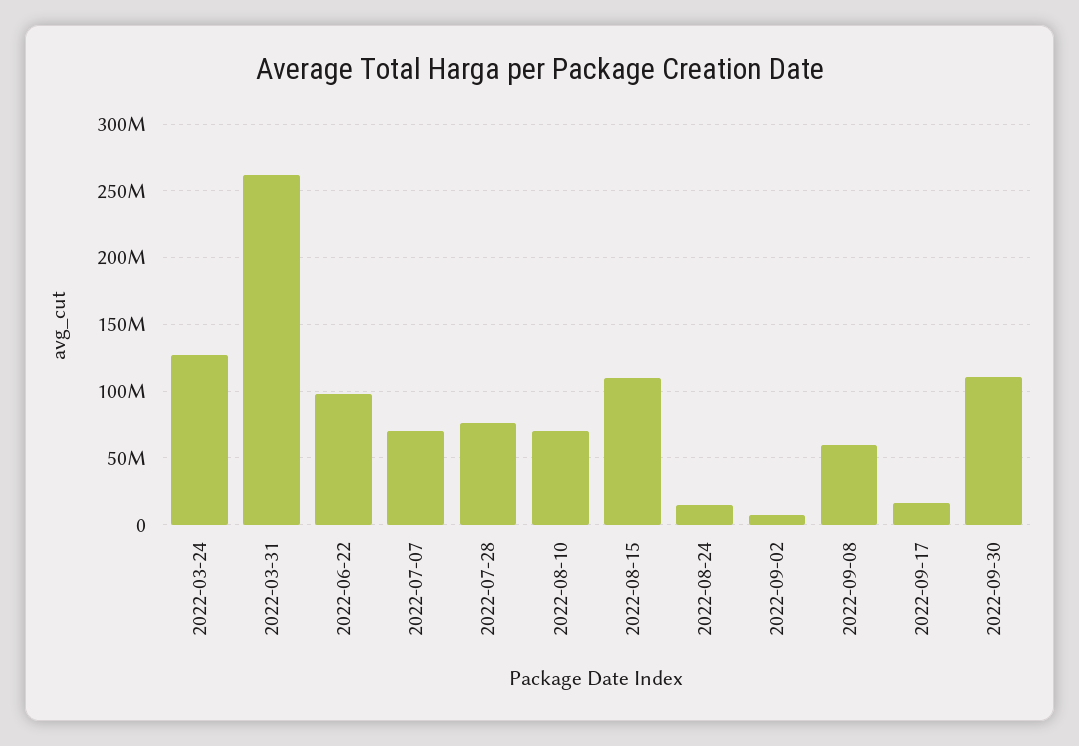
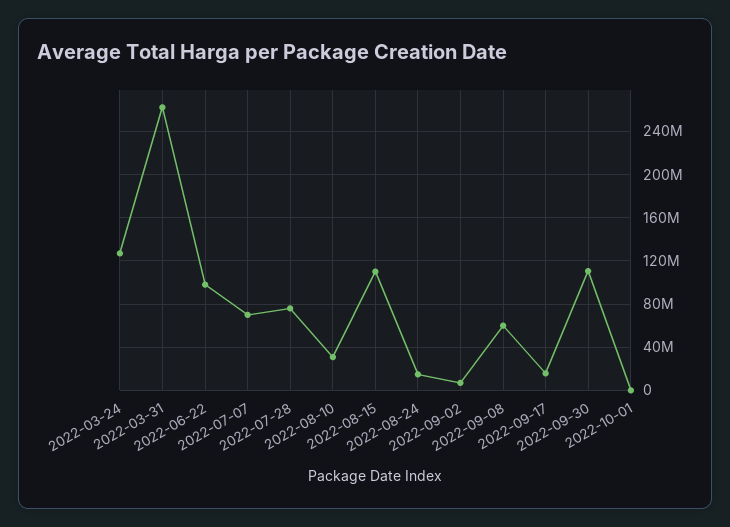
2022-08-10: 70000000 -> 30000000
2022-10-01: none -> 0

